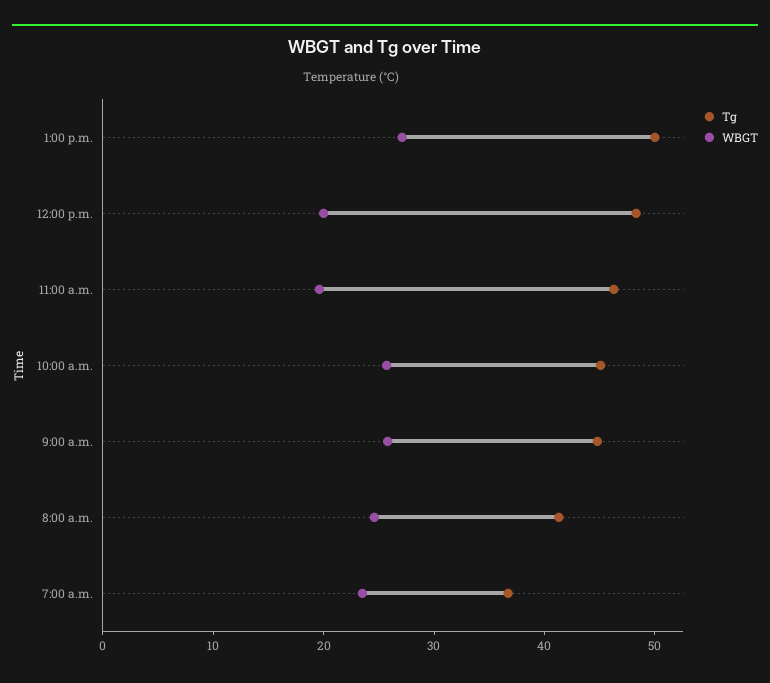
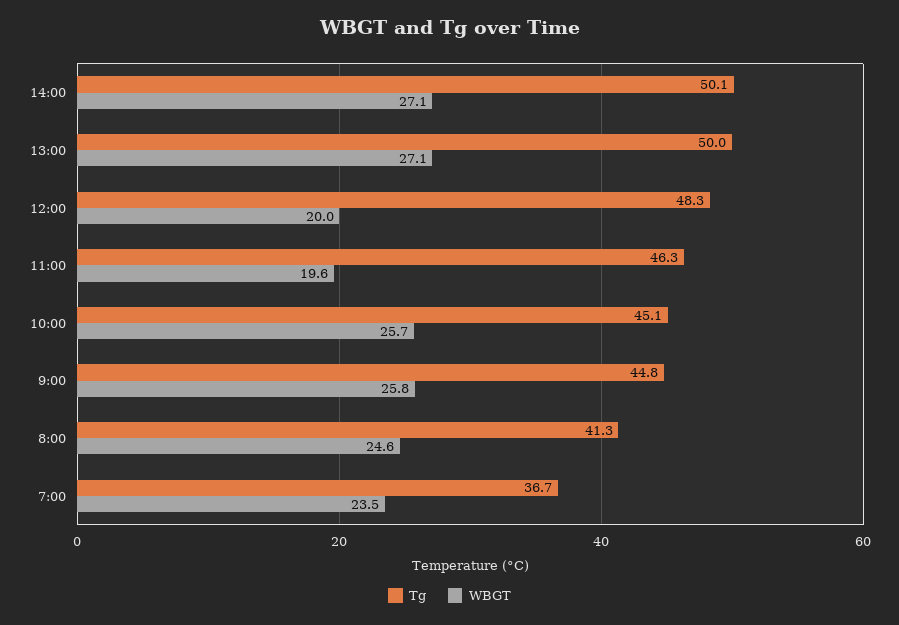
Tg, 14:00: none -> 50.1
WBGT, 14:00: none -> 27.1

